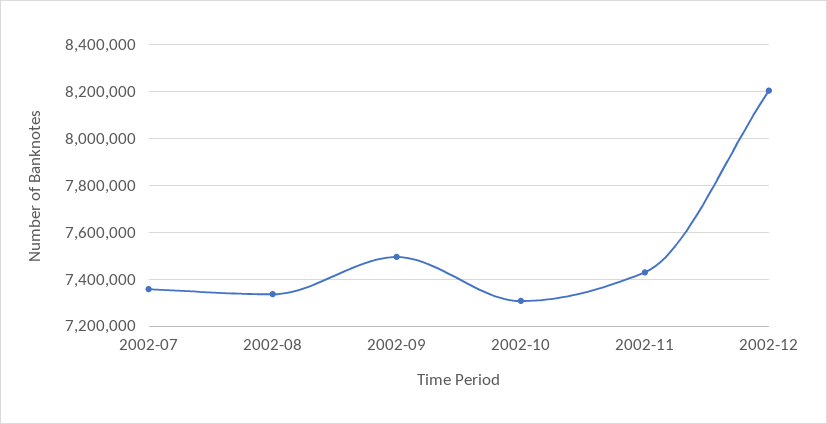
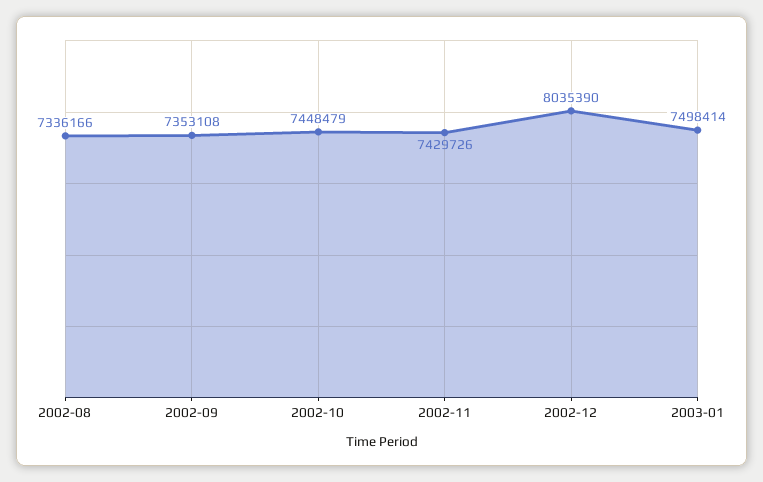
2002-07: 7350000 -> none
2002-09: 7500000 -> 7353108
2002-10: 7300000 -> 7448479
2002-12: 8200000 -> 8035390
2003-01: none -> 7498414

